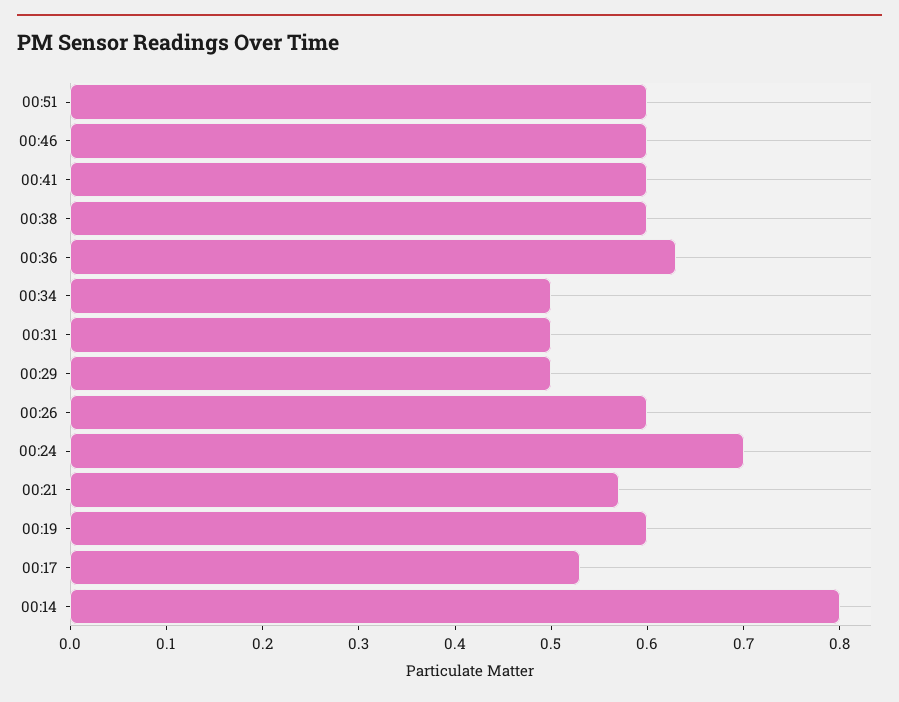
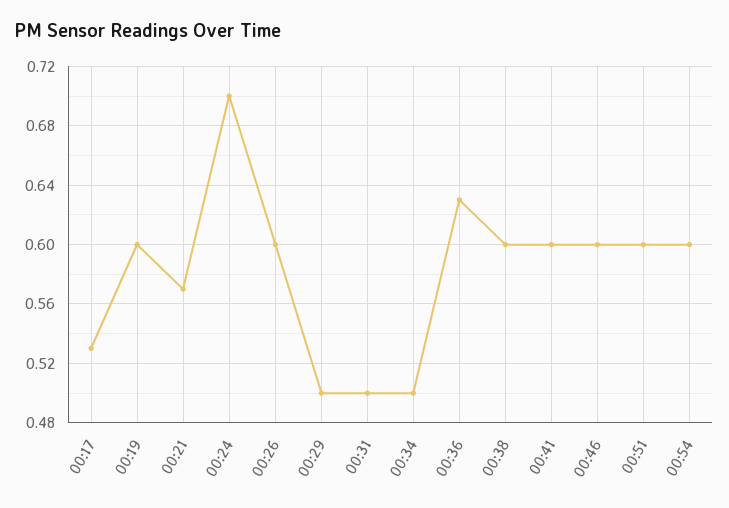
00:14: 0.8 -> none
00:54: none -> 0.6

